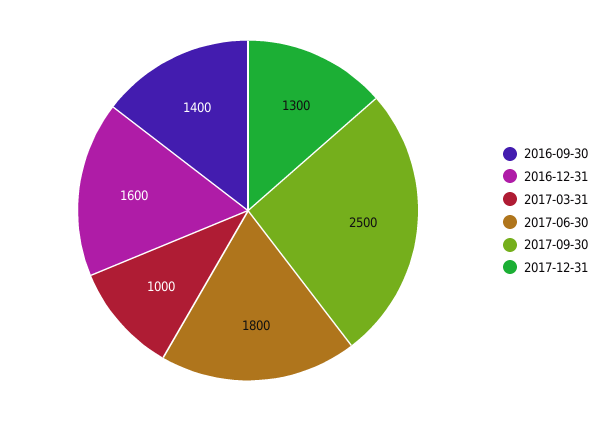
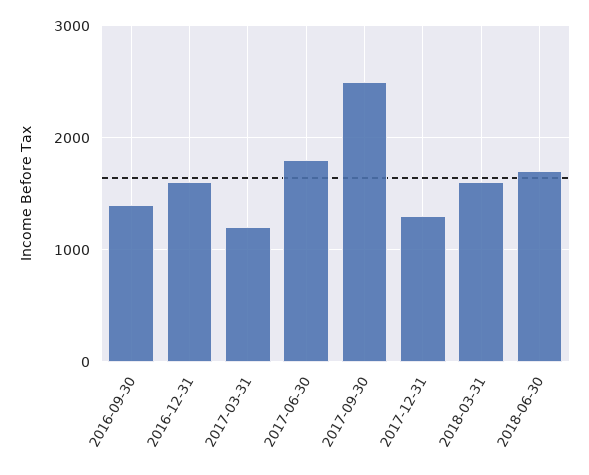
2017-03-31: 1000 -> 1200
2018-03-31: none -> 1600
2018-06-30: none -> 1700

